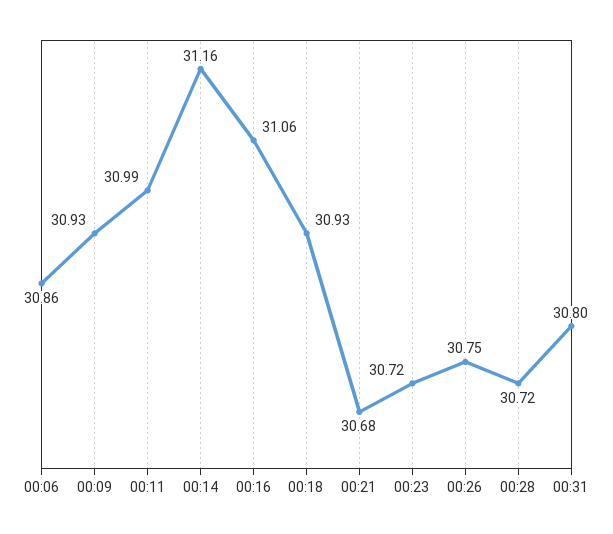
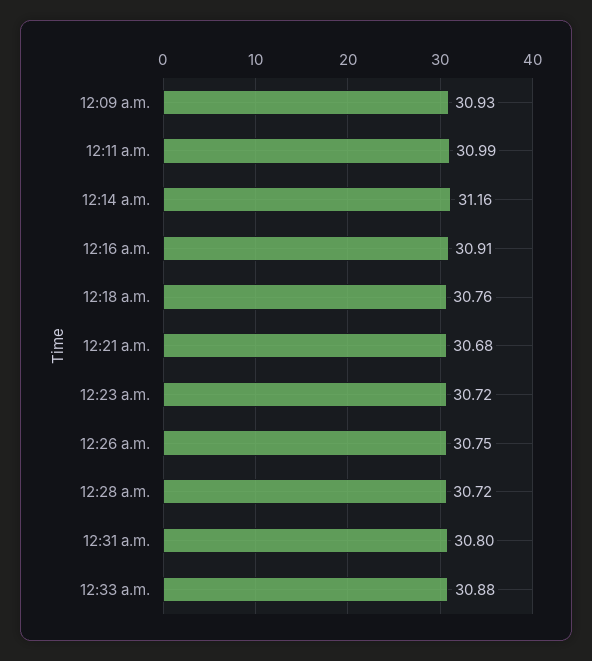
00:06: 30.86 -> none
00:16: 31.06 -> 30.91
00:18: 30.93 -> 30.76
12:33 a.m.: none -> 30.88

